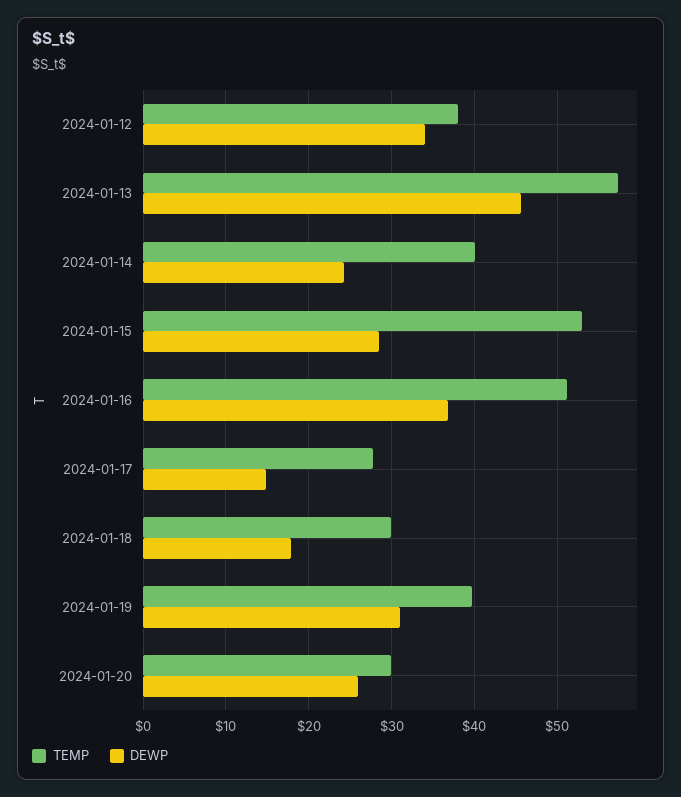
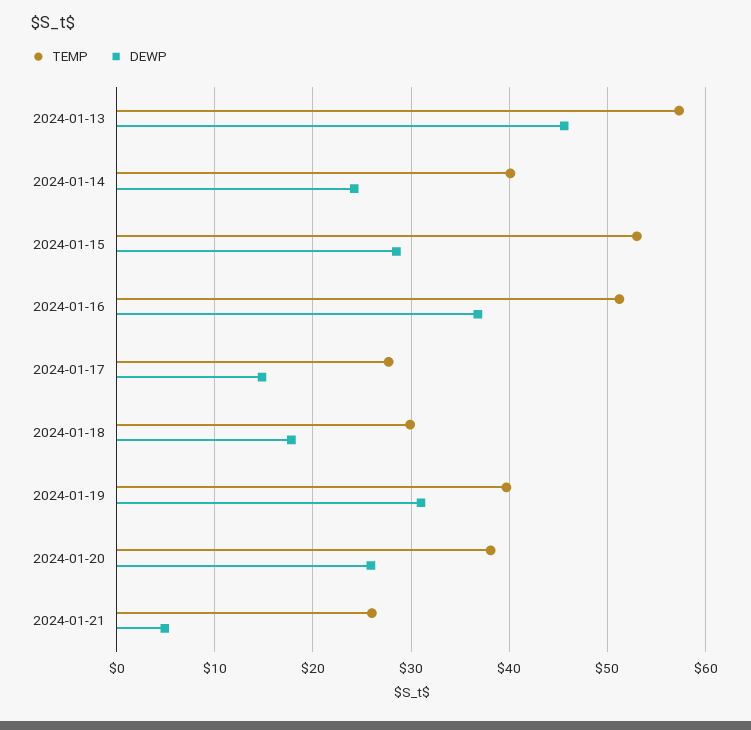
TEMP, 2024-01-12: 38 -> none
DEWP, 2024-01-12: 34 -> none
TEMP, 2024-01-20: 30 -> 38
TEMP, 2024-01-21: none -> 26
DEWP, 2024-01-21: none -> 5

